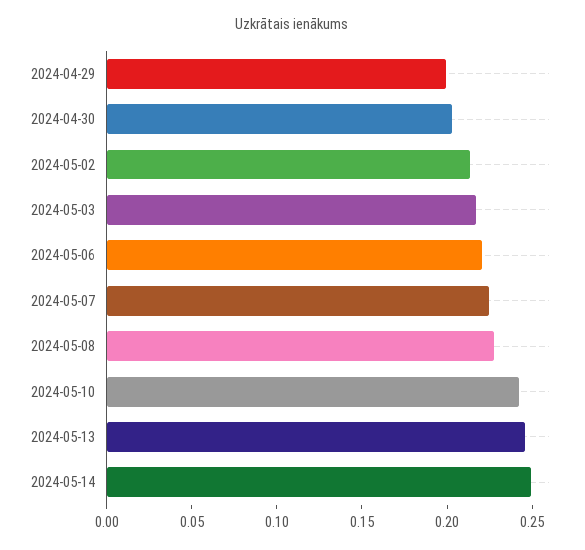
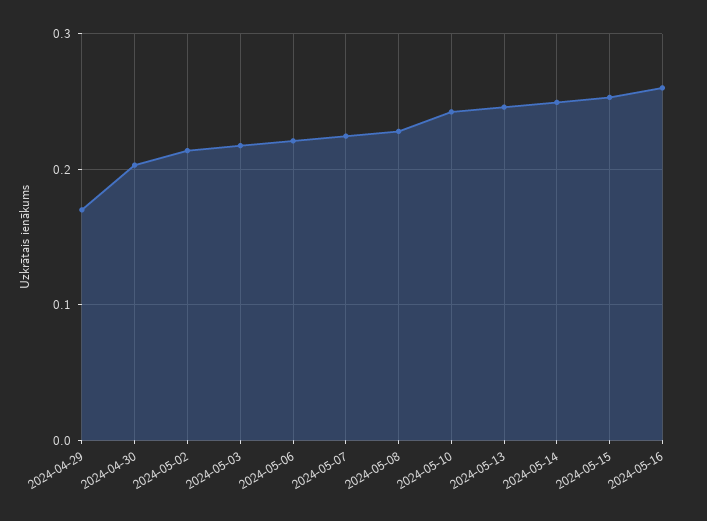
2024-04-29: 0.2 -> 0.17
2024-05-15: none -> 0.25
2024-05-16: none -> 0.26

